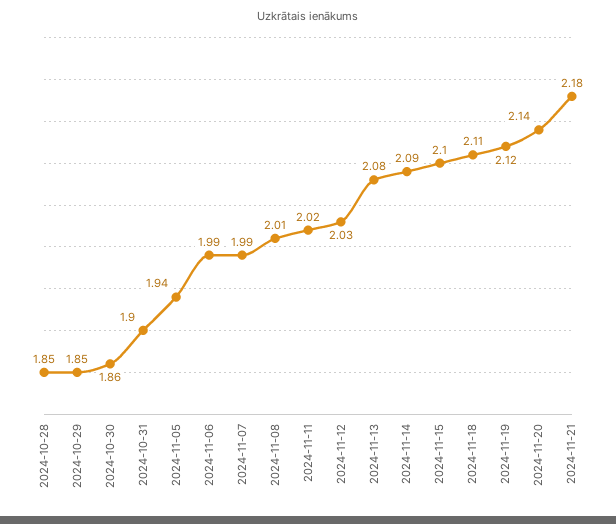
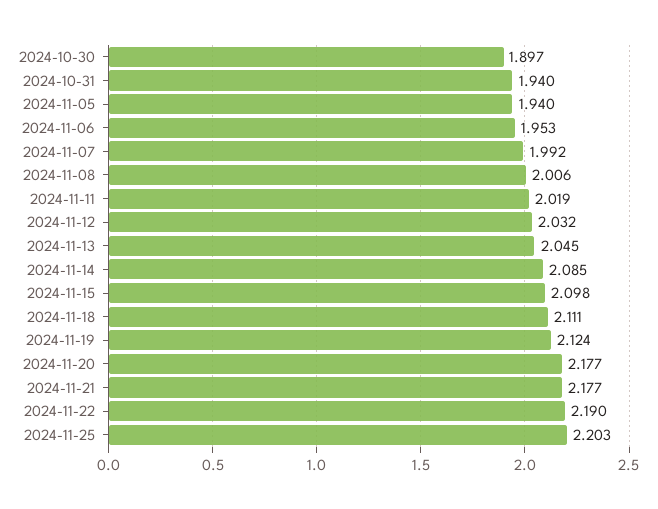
2024-10-28: 1.85 -> none
2024-10-29: 1.85 -> none
2024-10-30: 1.86 -> 1.897
2024-10-31: 1.9 -> 1.94
2024-11-06: 1.99 -> 1.953
2024-11-13: 2.08 -> 2.045
2024-11-20: 2.14 -> 2.177
2024-11-22: none -> 2.19
2024-11-25: none -> 2.203

